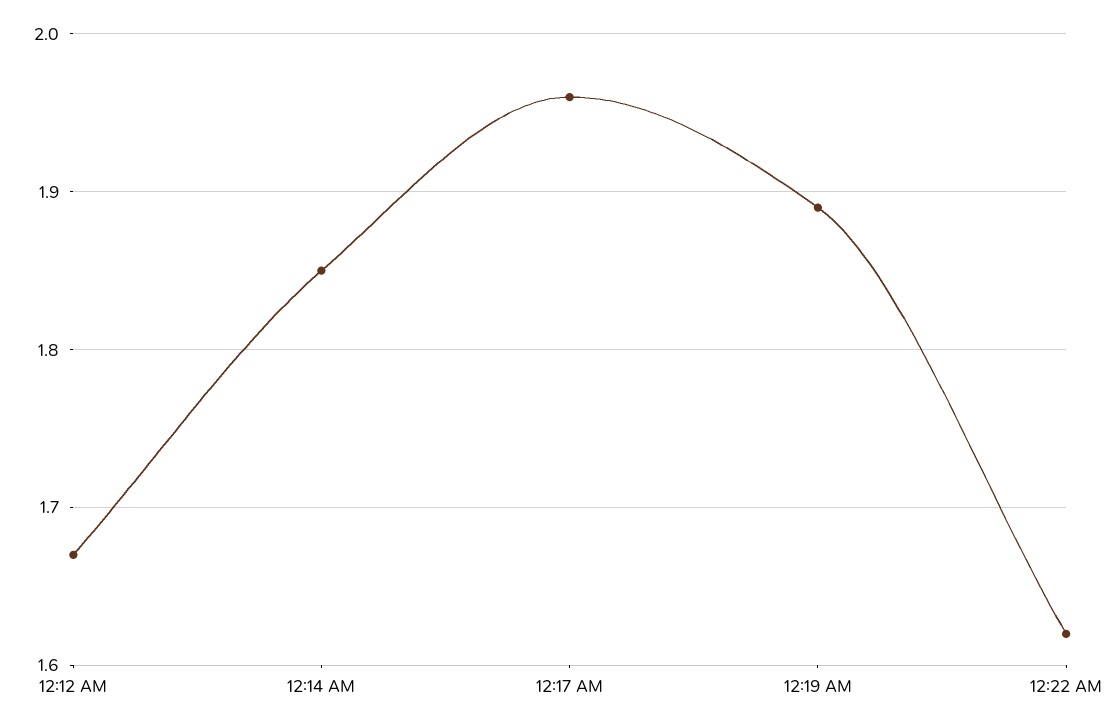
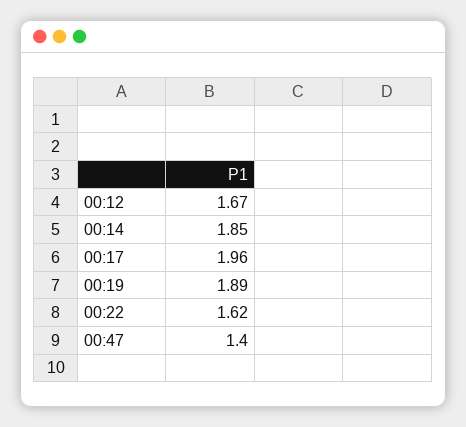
00:47: none -> 1.4

